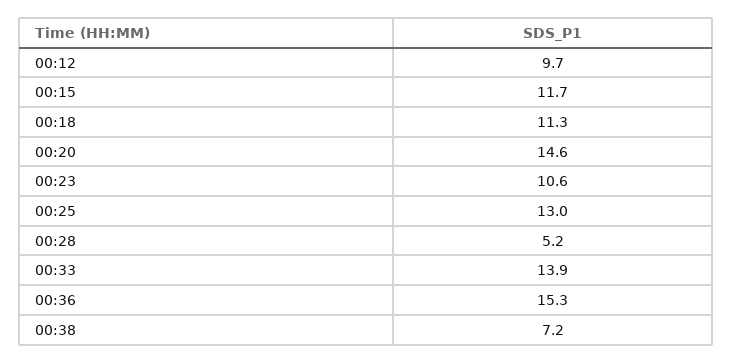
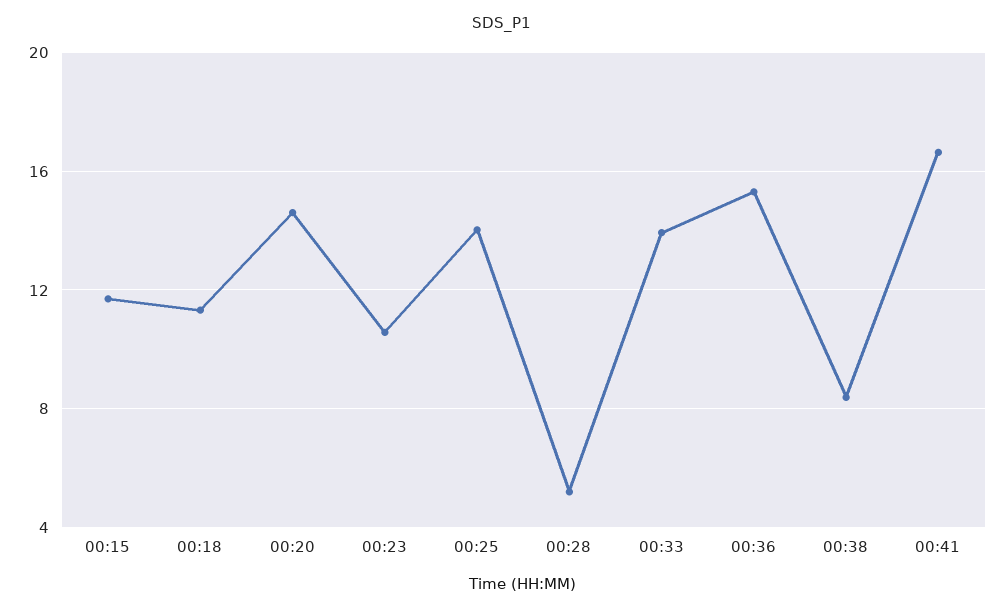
00:12: 9.7 -> none
00:25: 13 -> 14
00:38: 7.2 -> 8.5
00:41: none -> 16.5

